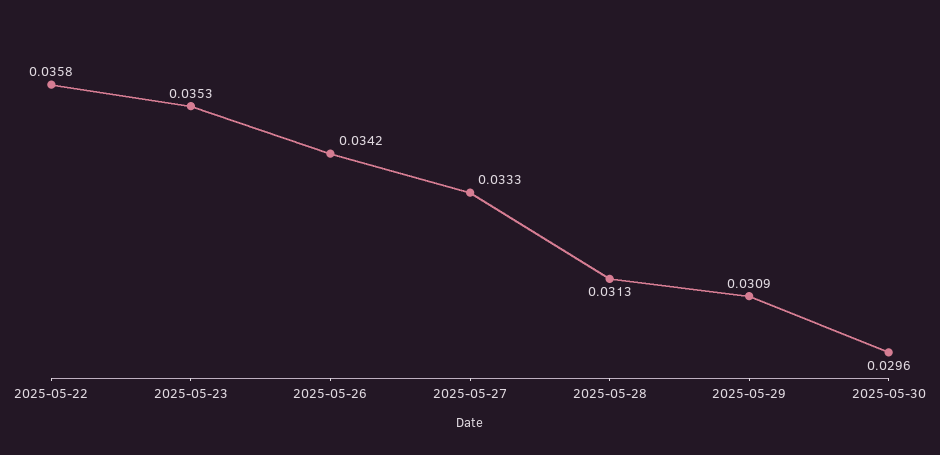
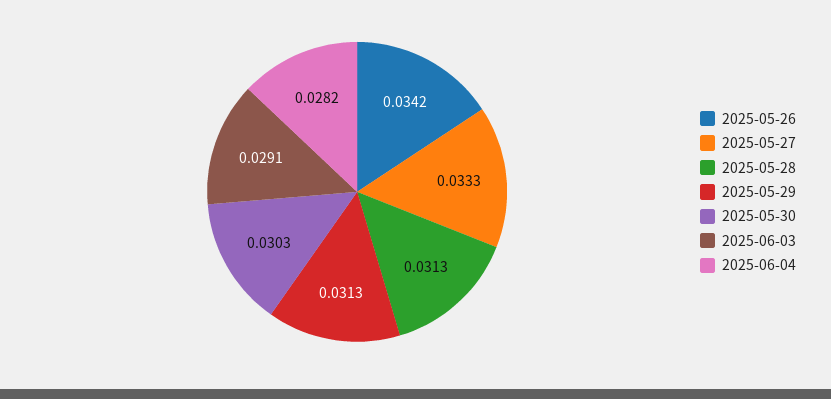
2025-05-22: 0.0358 -> none
2025-05-23: 0.0353 -> none
2025-05-29: 0.0309 -> 0.0313
2025-05-30: 0.0296 -> 0.0303
2025-06-03: none -> 0.0291
2025-06-04: none -> 0.0282

